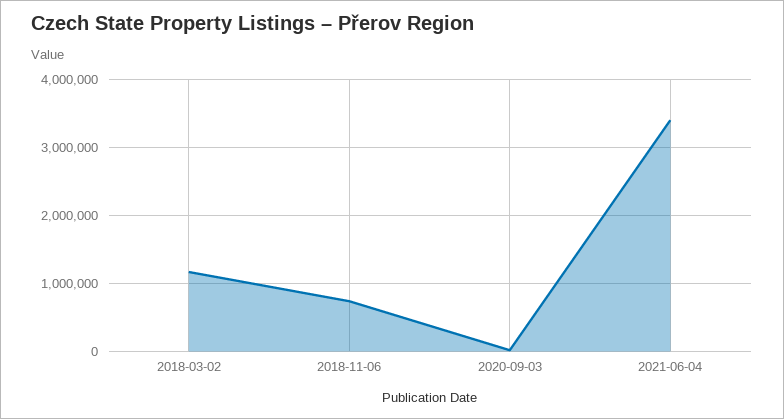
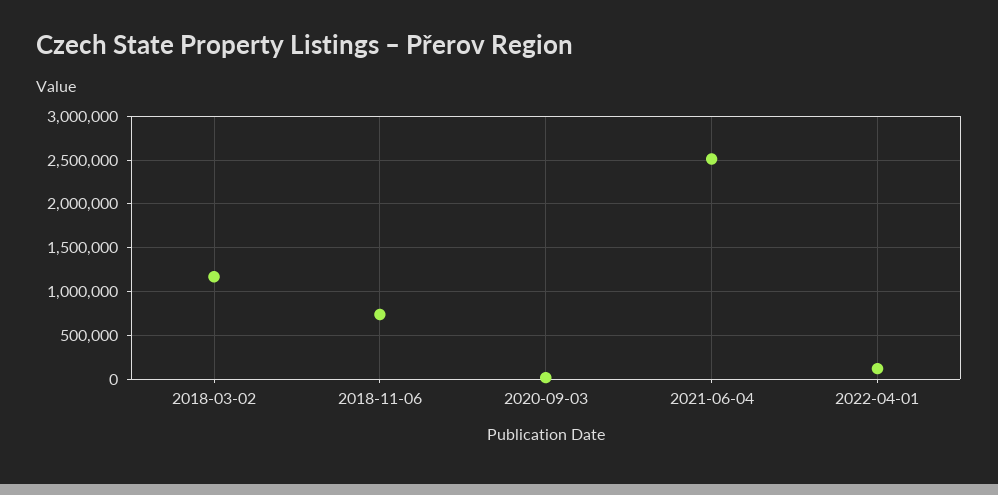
2021-06-04: 3400000 -> 2500000
2022-04-01: none -> 100000

